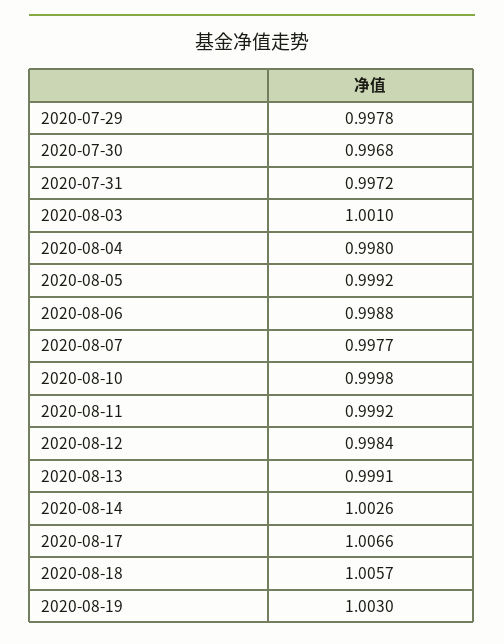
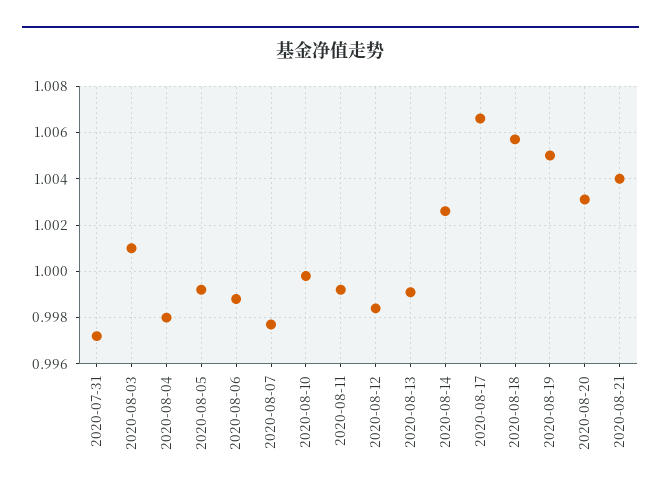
2020-07-29: 0.9978 -> none
2020-07-30: 0.9968 -> none
2020-08-19: 1.003 -> 1.005
2020-08-20: none -> 1.003
2020-08-21: none -> 1.004

